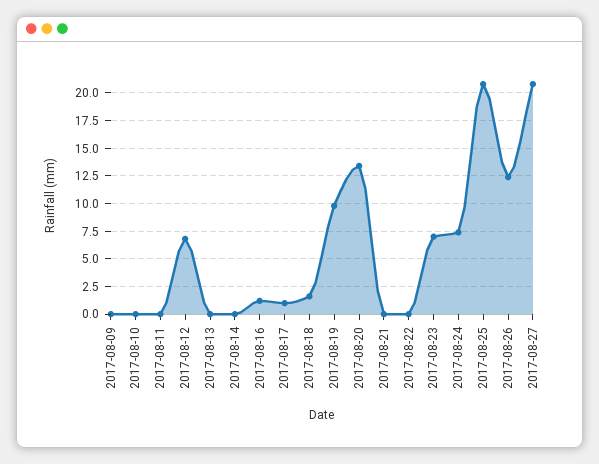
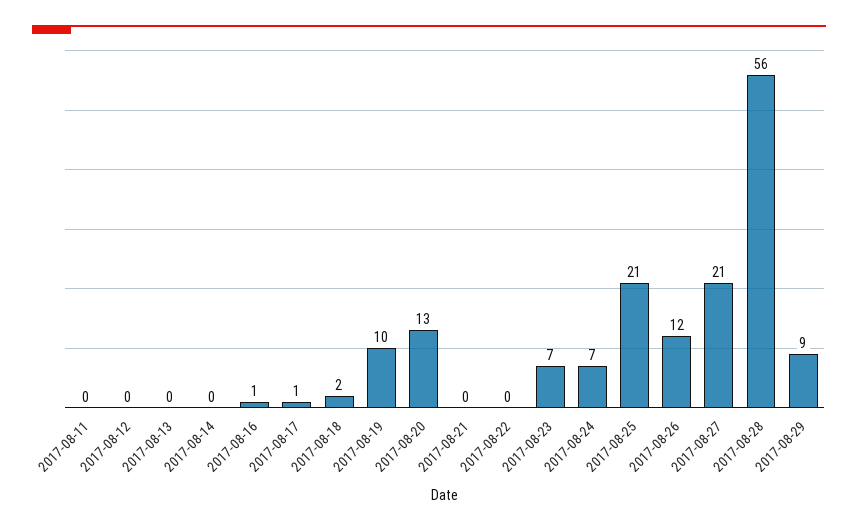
2017-08-09: 0 -> none
2017-08-10: 0 -> none
2017-08-12: 7.5 -> 0
2017-08-28: none -> 56
2017-08-29: none -> 9

